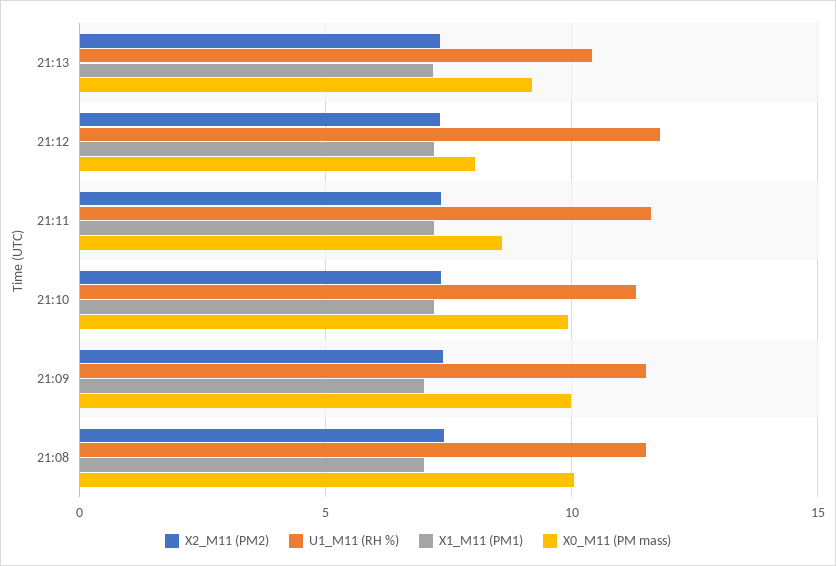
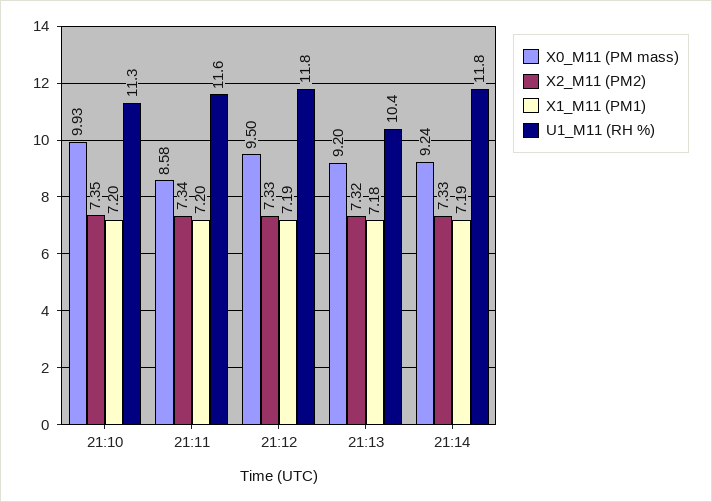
X0_M11 (PM mass), 21:12: 8 -> 9.5
X2_M11 (PM2), 21:09: 7.5 -> none
U1_M11 (RH %), 21:09: 11.5 -> none
X1_M11 (PM1), 21:09: 7 -> none
X0_M11 (PM mass), 21:09: 10 -> none
X2_M11 (PM2), 21:08: 7.5 -> none
U1_M11 (RH %), 21:08: 11.5 -> none
X1_M11 (PM1), 21:08: 7 -> none
X0_M11 (PM mass), 21:08: 10 -> none
X0_M11 (PM mass), 21:14: none -> 9.24
X2_M11 (PM2), 21:14: none -> 7.33
X1_M11 (PM1), 21:14: none -> 7.19
U1_M11 (RH %), 21:14: none -> 11.8

